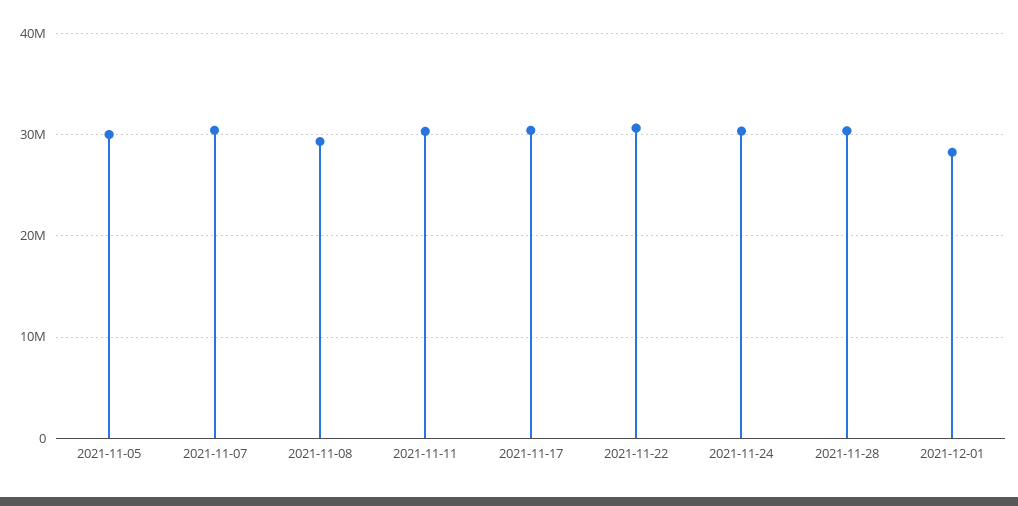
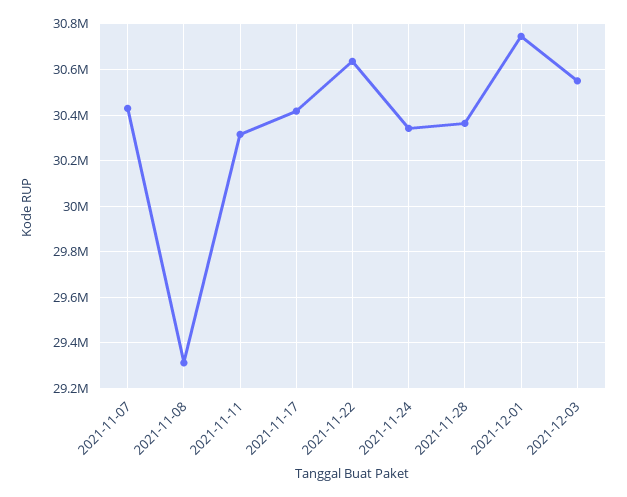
2021-11-05: 30000000 -> none
2021-12-01: 28000000 -> 30750000
2021-12-03: none -> 30550000

